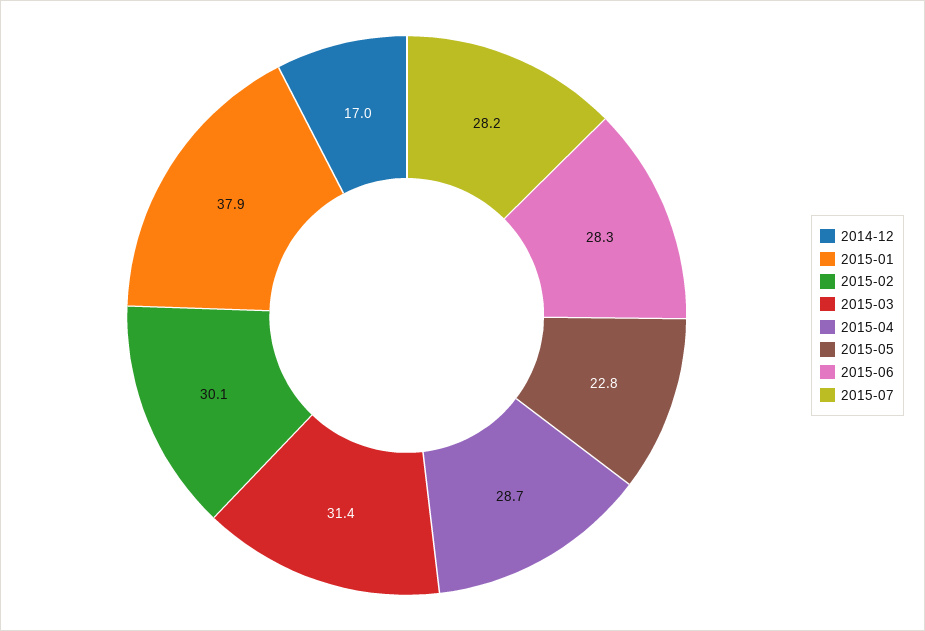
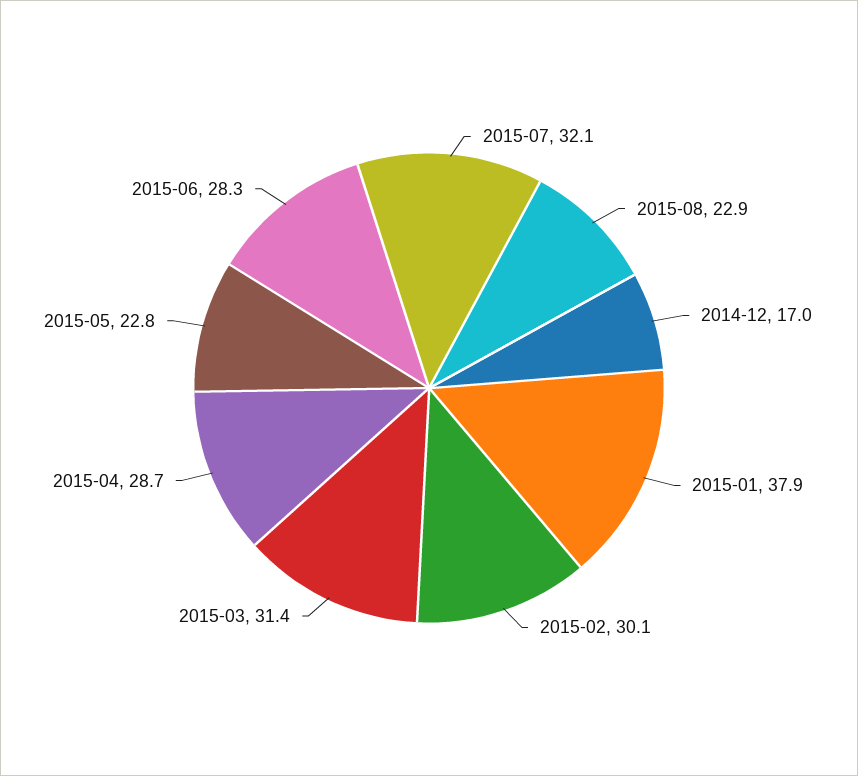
2015-07: 28.2 -> 32.1
2015-08: none -> 22.9

